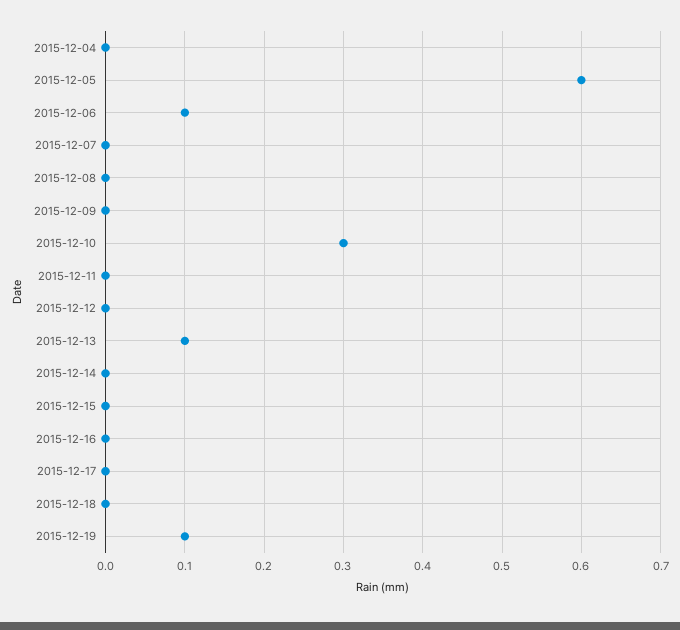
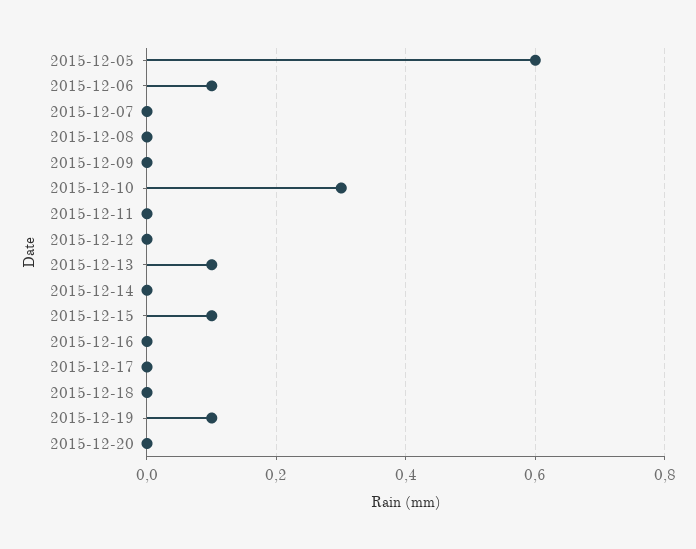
2015-12-04: 0 -> none
2015-12-15: 0 -> 0.1
2015-12-20: none -> 0

